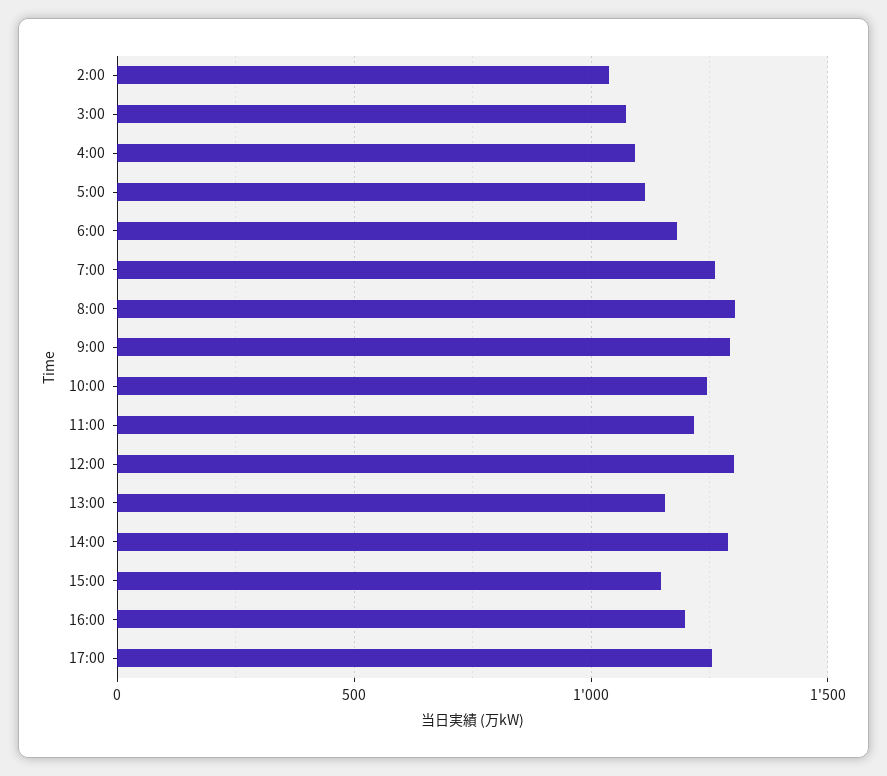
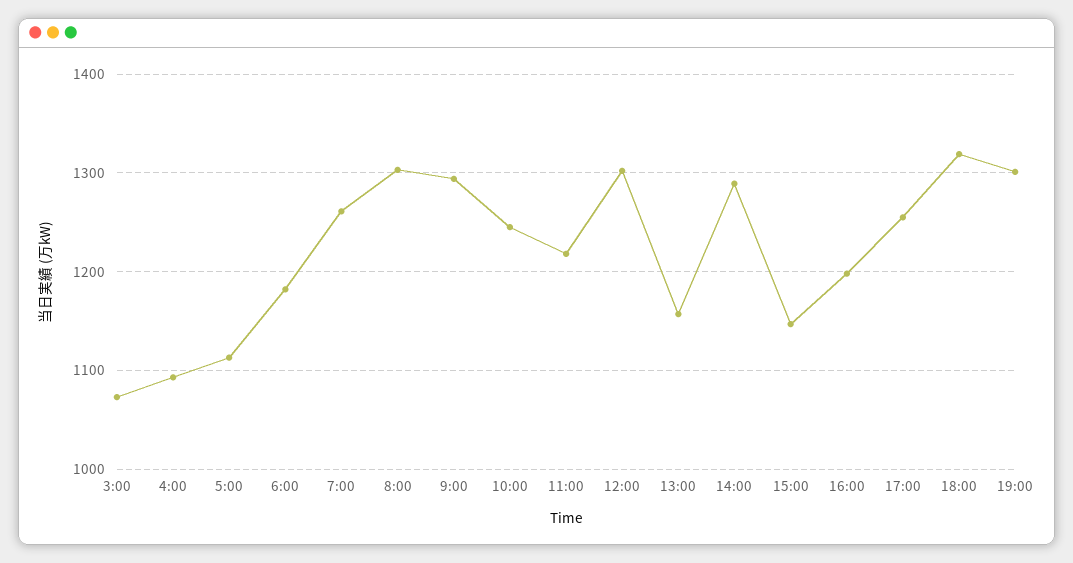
2:00: 1050 -> none
18:00: none -> 1320
19:00: none -> 1300

